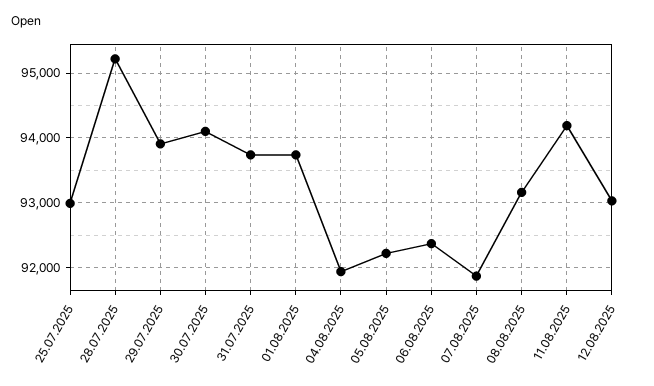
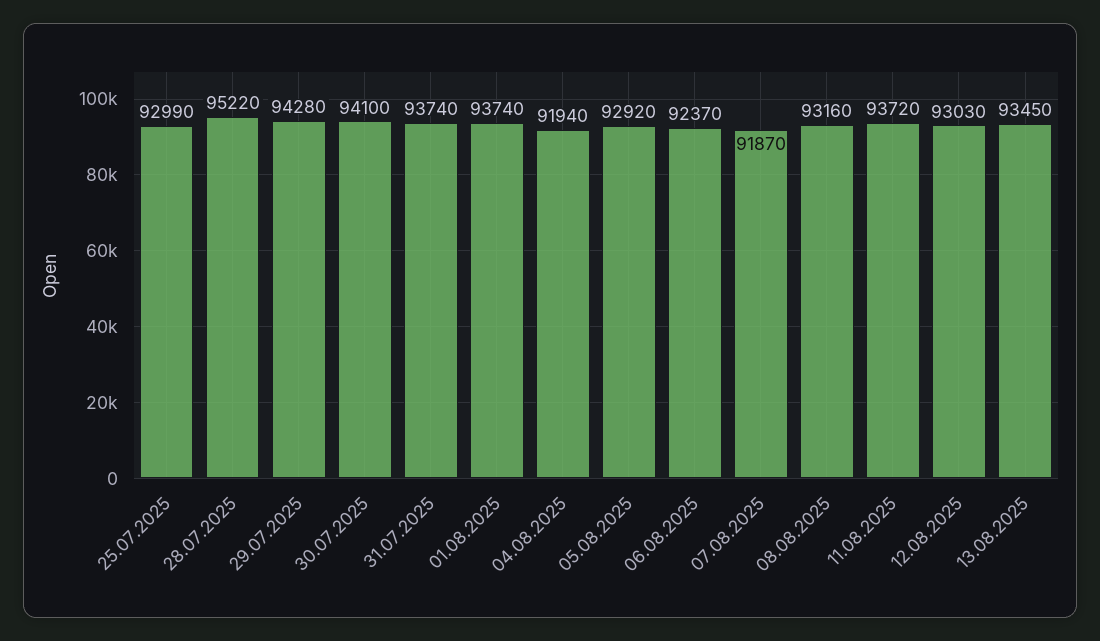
29.07.2025: 93900 -> 94280
05.08.2025: 92200 -> 92920
11.08.2025: 94200 -> 93720
13.08.2025: none -> 93450

